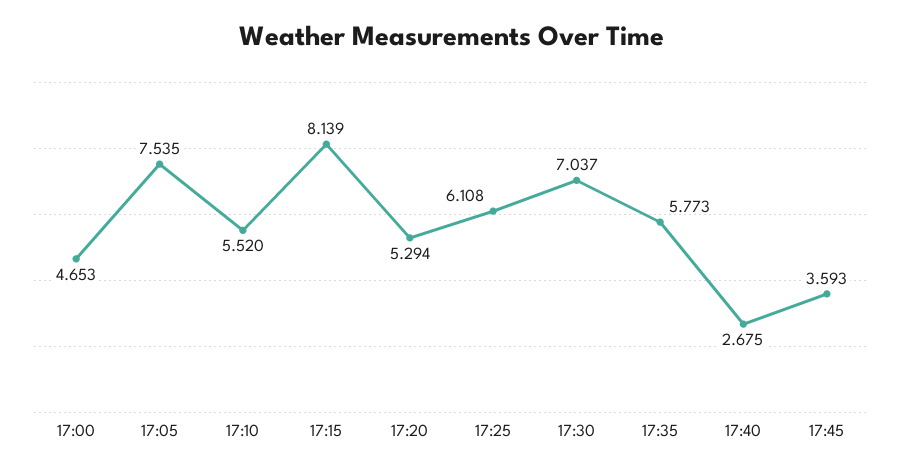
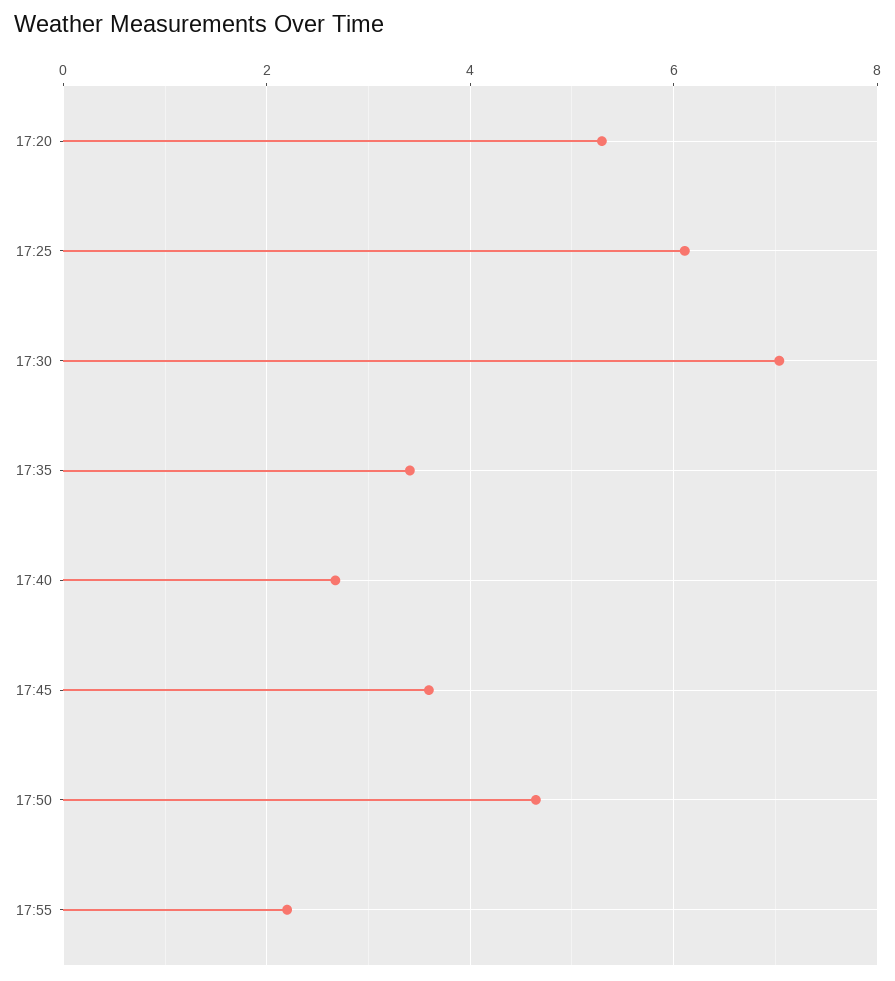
17:00: 4.653 -> none
17:05: 7.535 -> none
17:10: 5.52 -> none
17:15: 8.139 -> none
17:35: 5.773 -> 3.4
17:50: none -> 4.6
17:55: none -> 2.2

